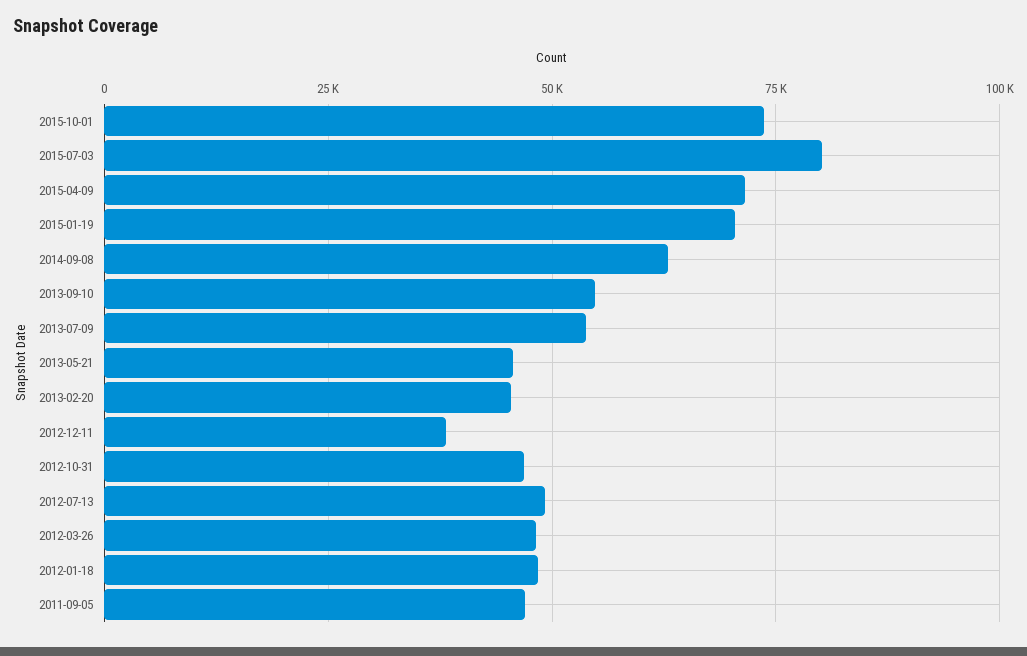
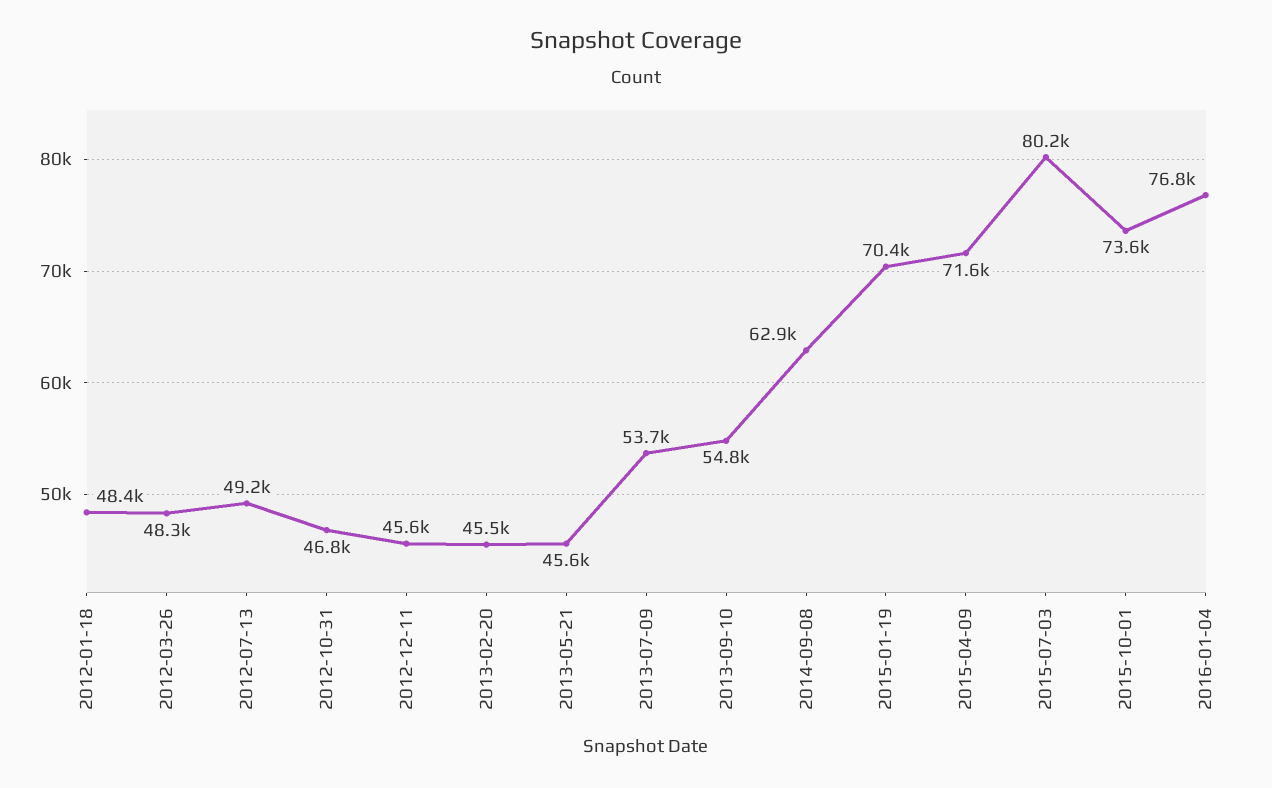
2012-12-11: 37500 -> 45600
2011-09-05: 47500 -> none
2016-01-04: none -> 76800

